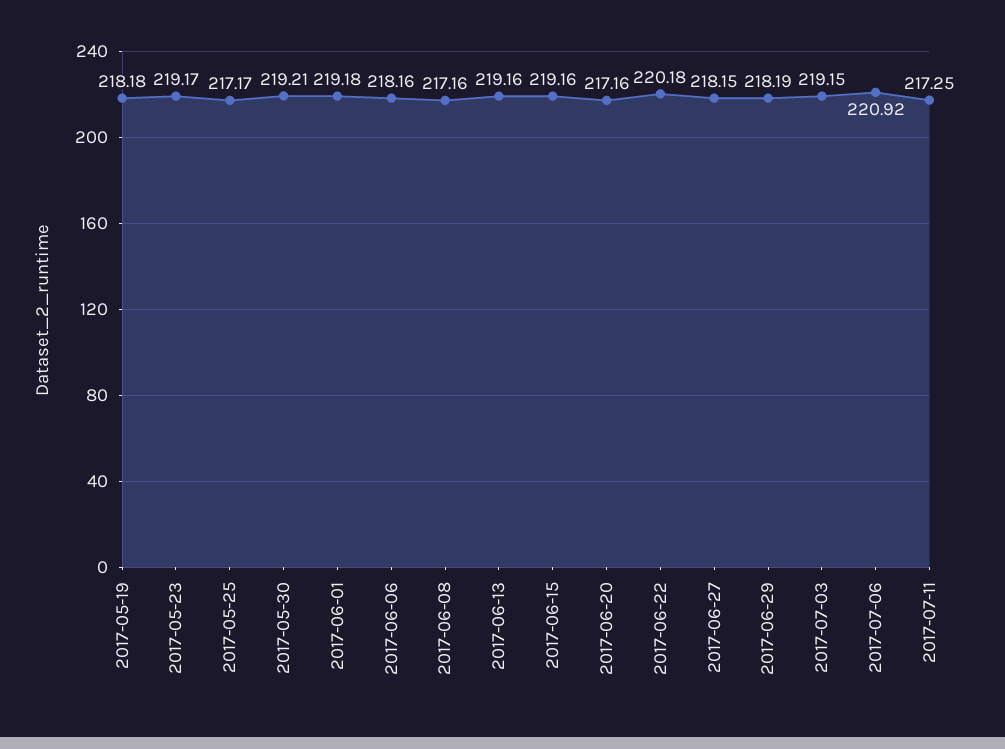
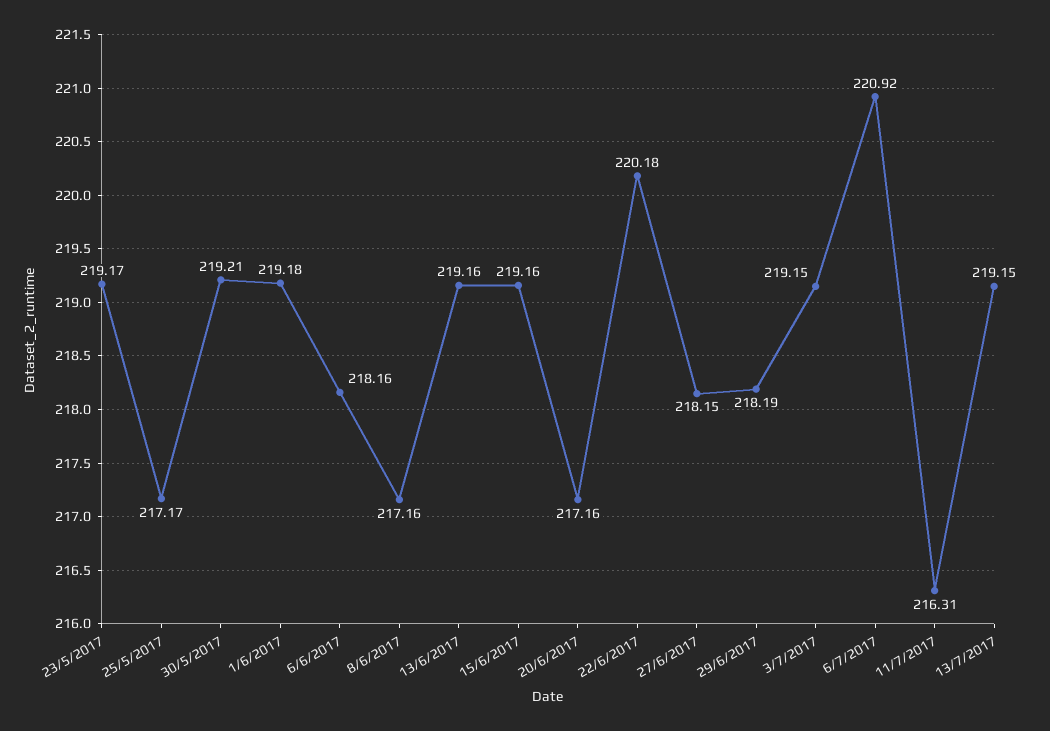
2017-05-19: 218.18 -> none
2017-07-11: 217.25 -> 216.31
13/7/2017: none -> 219.15

